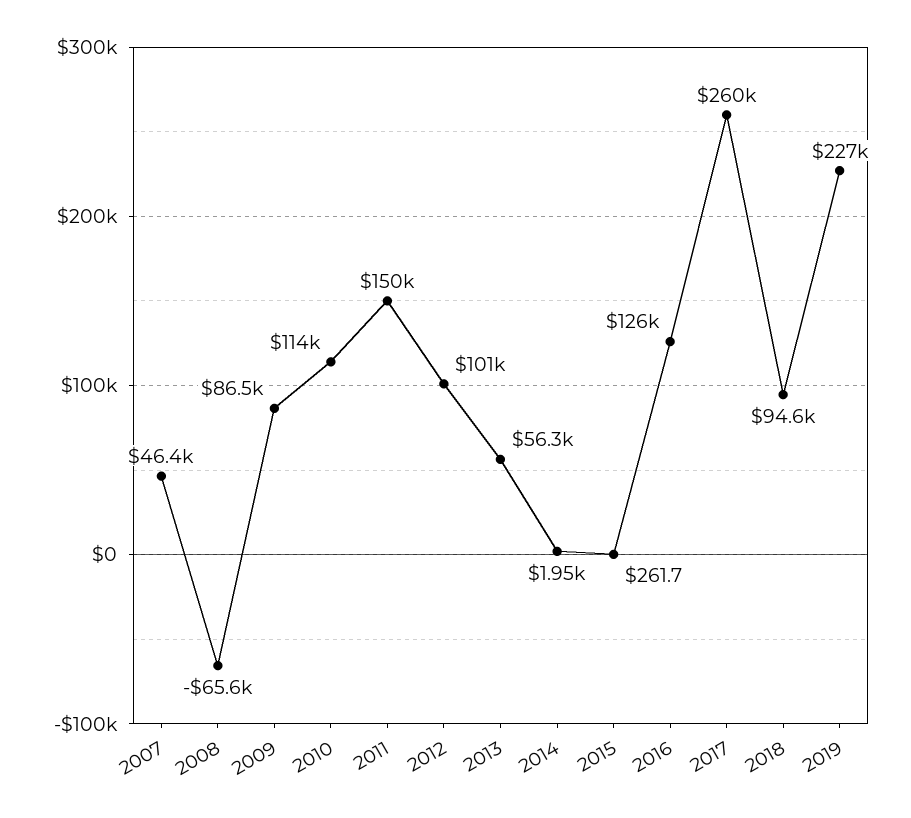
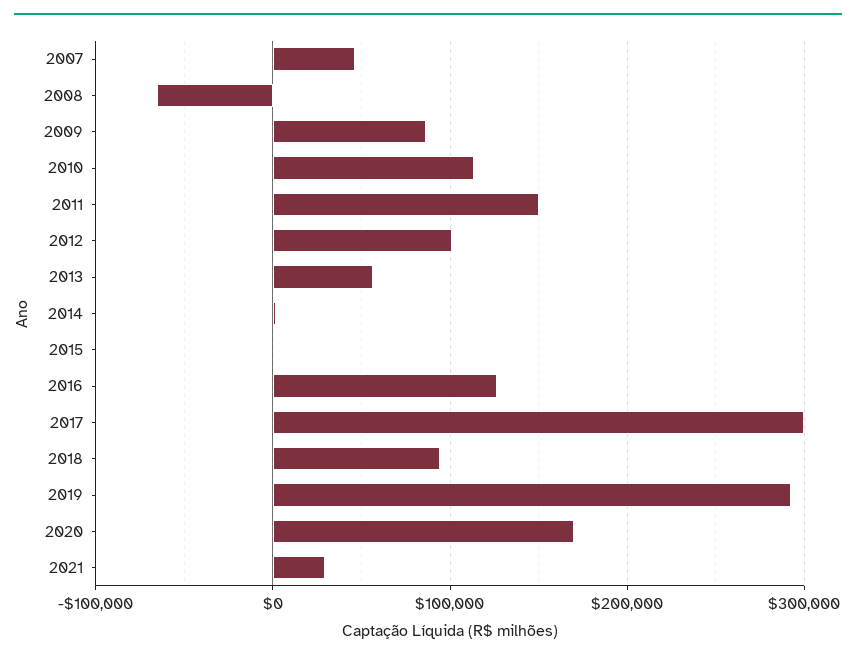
2017: 260000 -> 300000
2019: 227000 -> 290000
2020: none -> 170000
2021: none -> 30000

